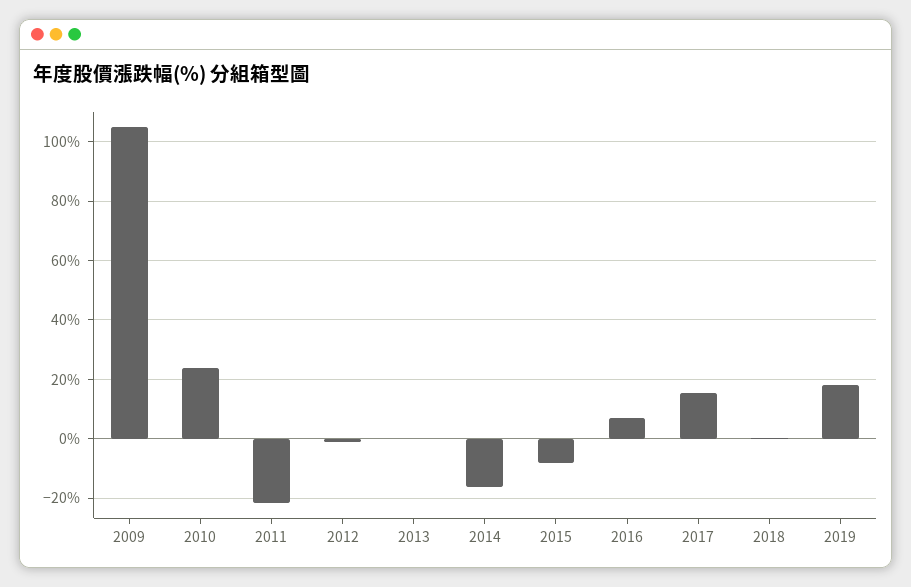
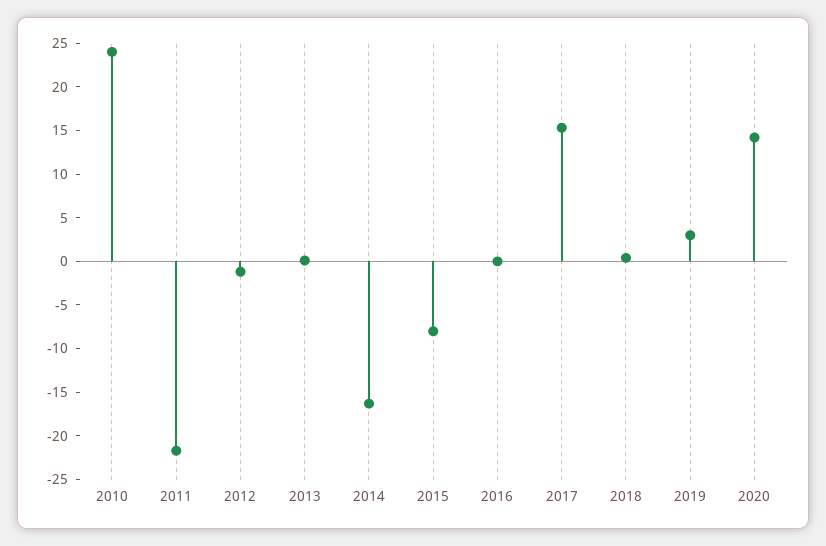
2009: 105 -> none
2016: 7.5 -> 0
2019: 17.5 -> 3
2020: none -> 14

